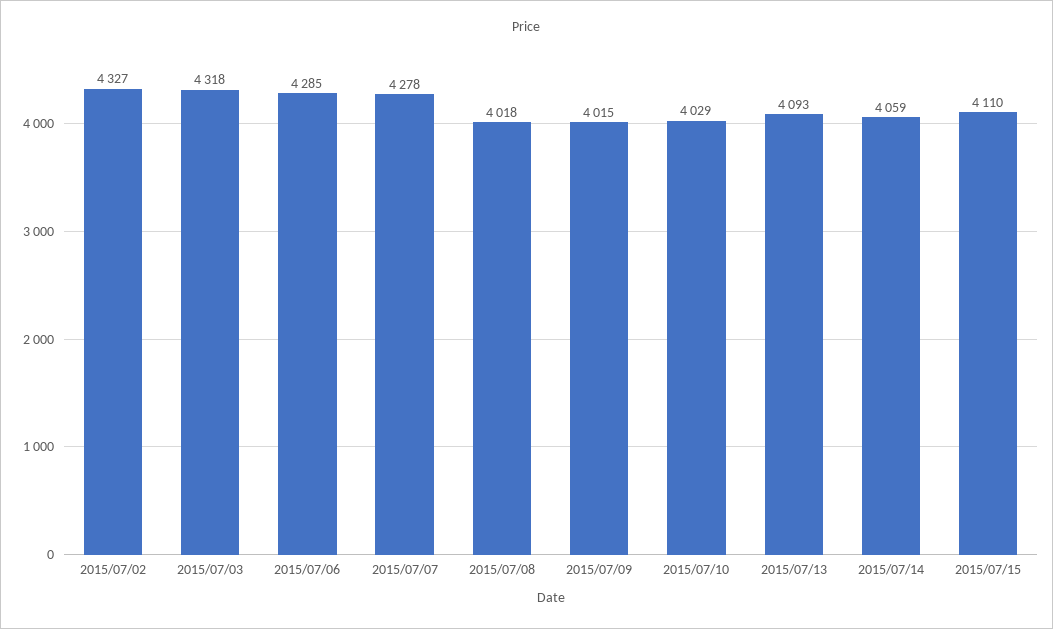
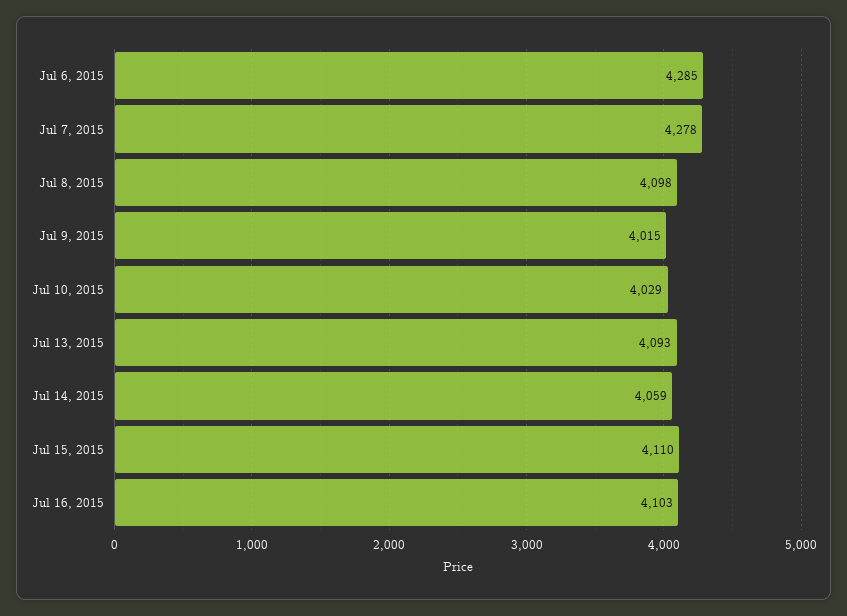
2015/07/02: 4327 -> none
2015/07/03: 4318 -> none
2015/07/08: 4018 -> 4098
Jul 16, 2015: none -> 4103

